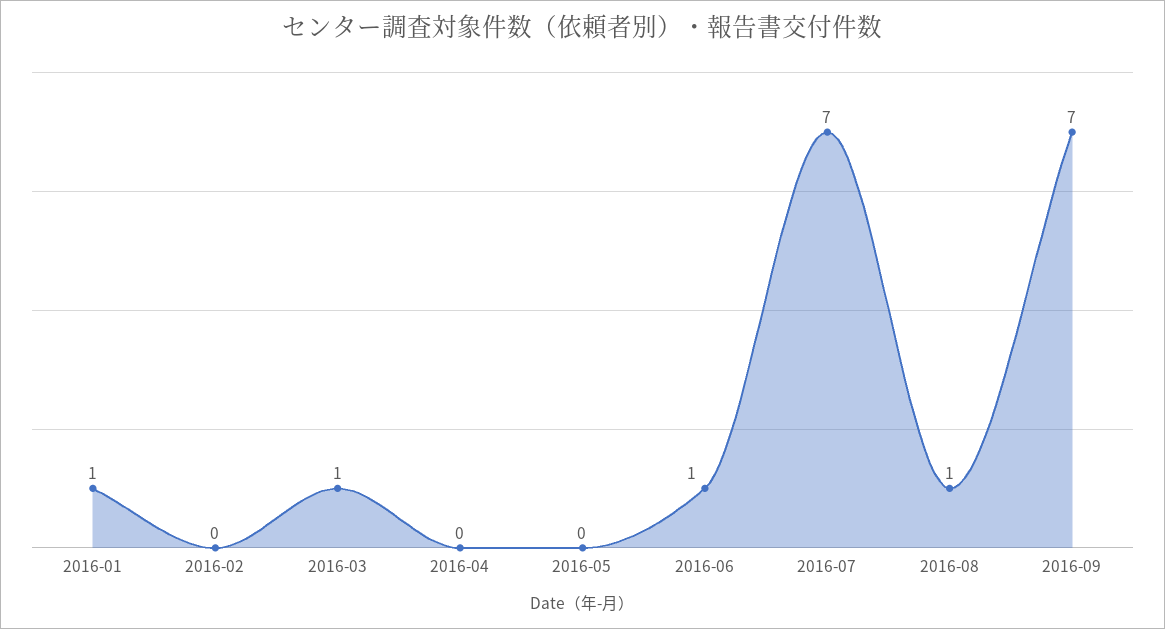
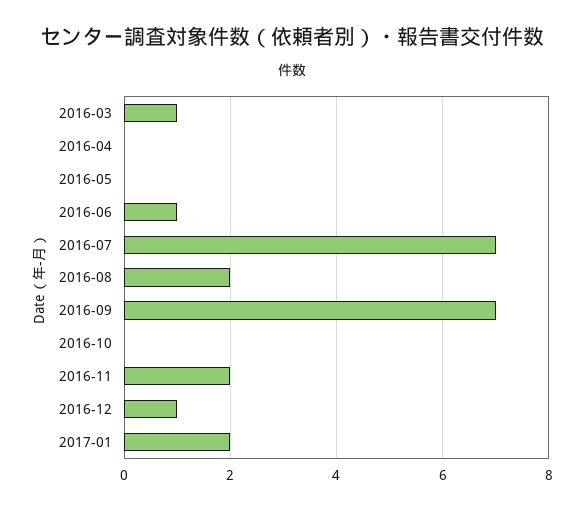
2016-01: 1 -> none
2016-02: 0 -> none
2016-08: 1 -> 2
2016-10: none -> 0
2016-11: none -> 2
2016-12: none -> 1
2017-01: none -> 2

